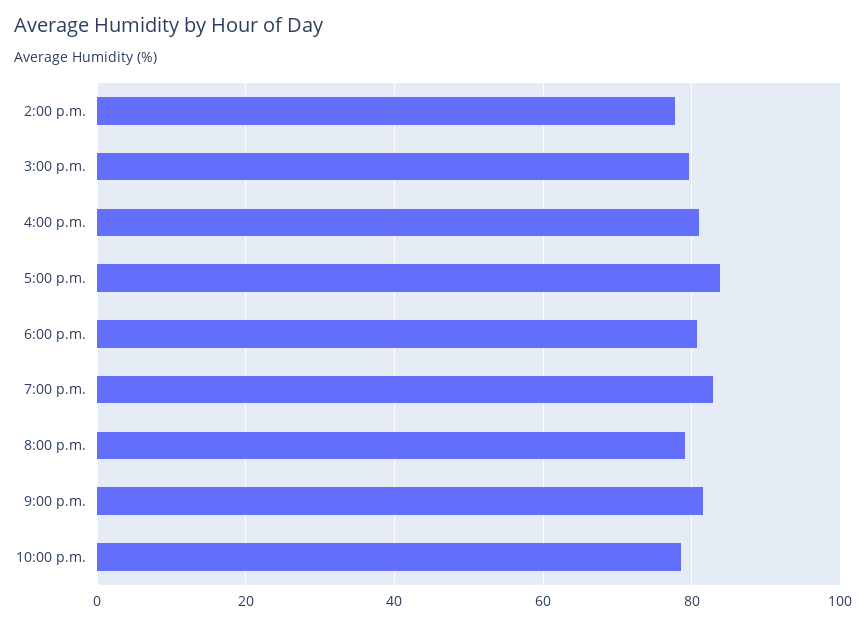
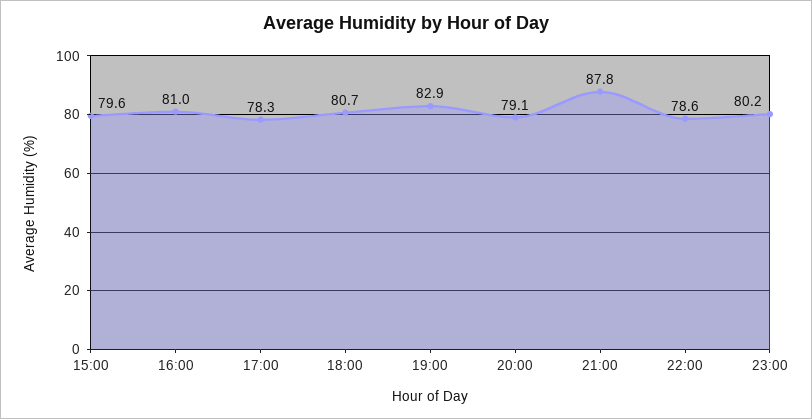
2:00 p.m.: 78 -> none
5:00 p.m.: 84 -> 78.3
9:00 p.m.: 82 -> 87.8
23:00: none -> 80.2

